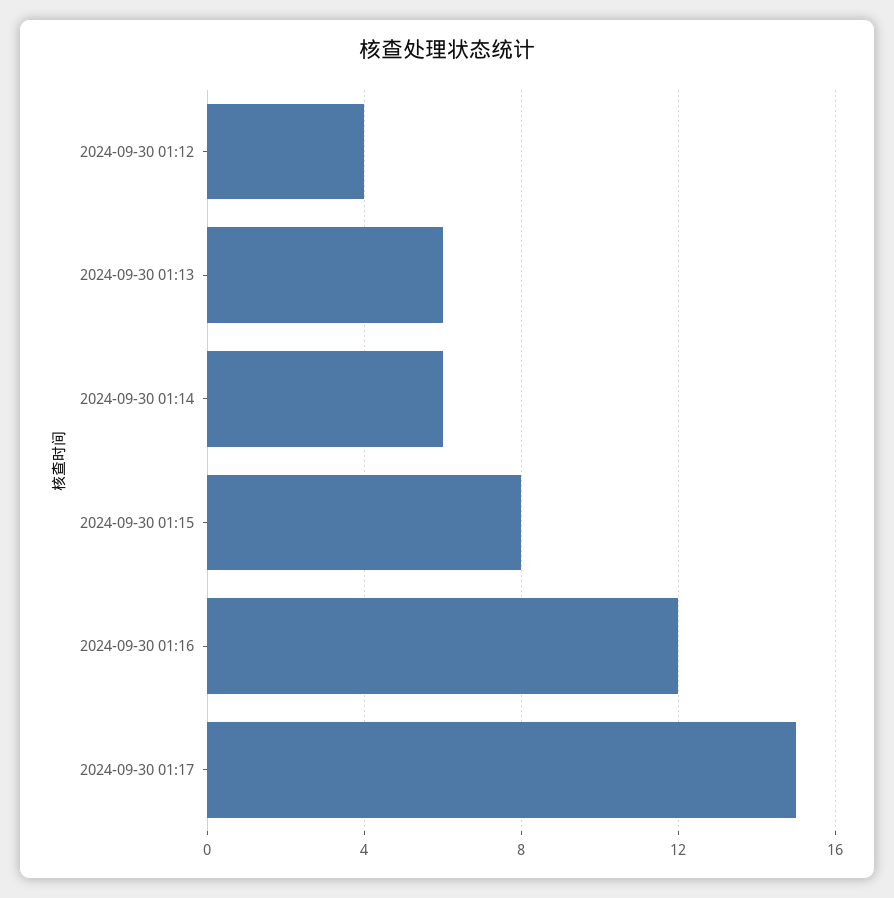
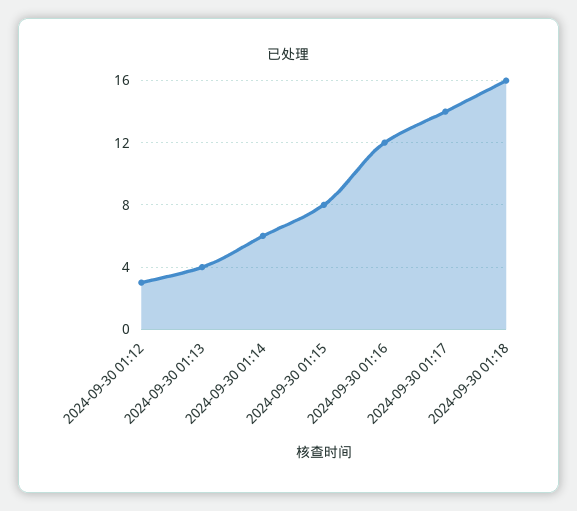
2024-09-30 01:12: 4 -> 3
2024-09-30 01:13: 6 -> 4
2024-09-30 01:17: 15 -> 14
2024-09-30 01:18: none -> 16

